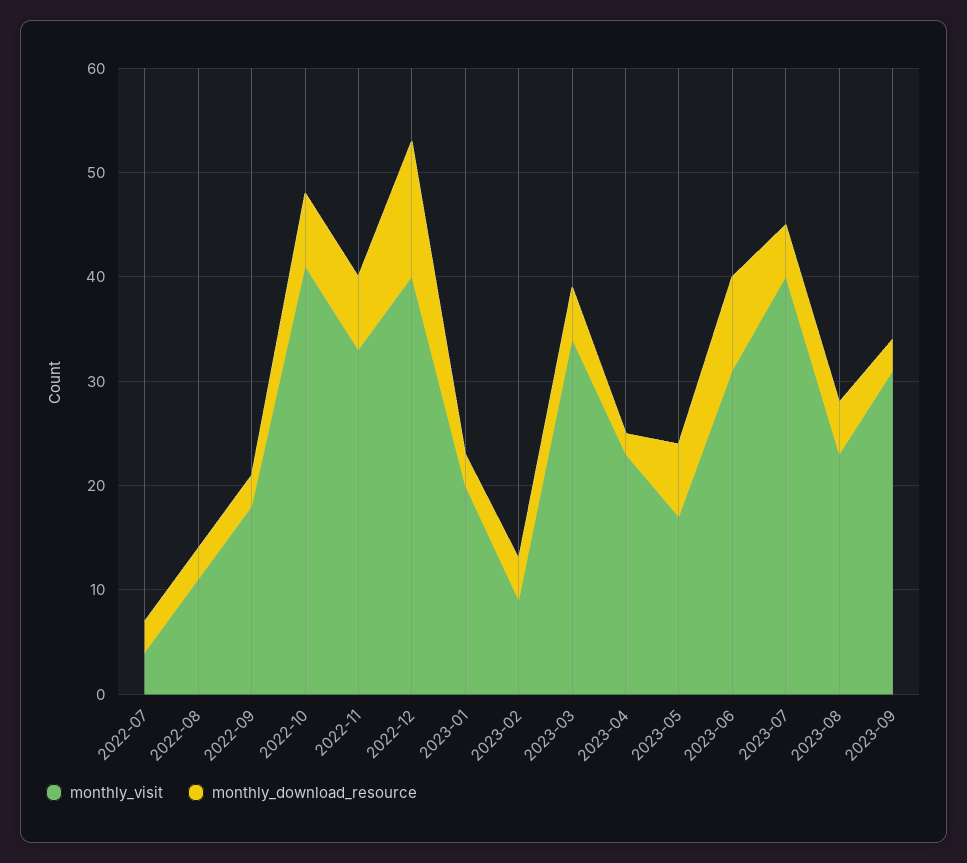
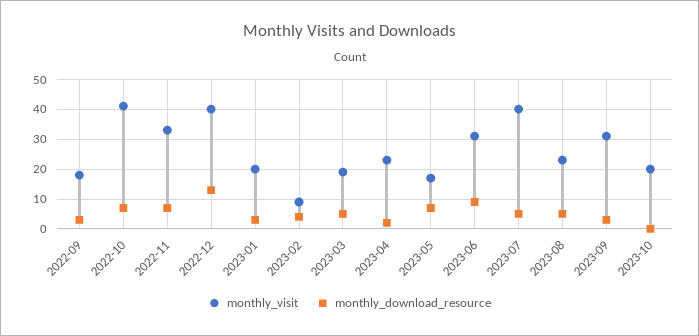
monthly_visit, 2022-07: 4 -> none
monthly_download_resource, 2022-07: 3 -> none
monthly_visit, 2022-08: 11 -> none
monthly_download_resource, 2022-08: 3 -> none
monthly_visit, 2023-03: 34 -> 20
monthly_visit, 2023-10: none -> 20
monthly_download_resource, 2023-10: none -> 0

